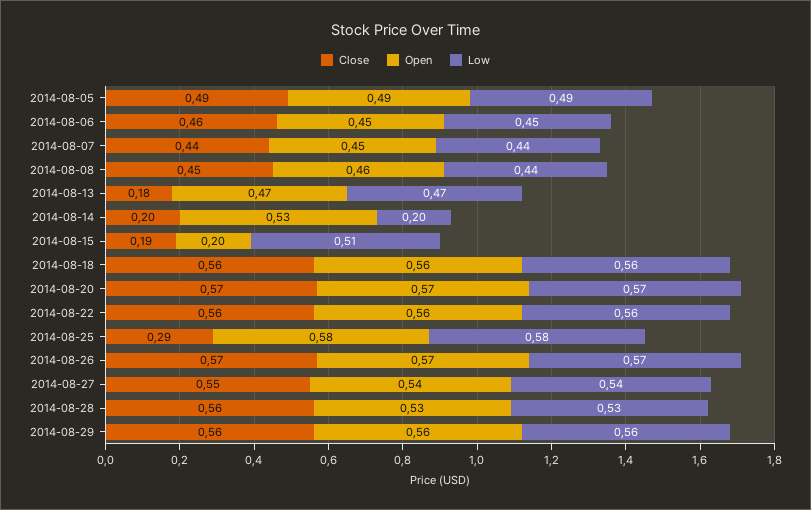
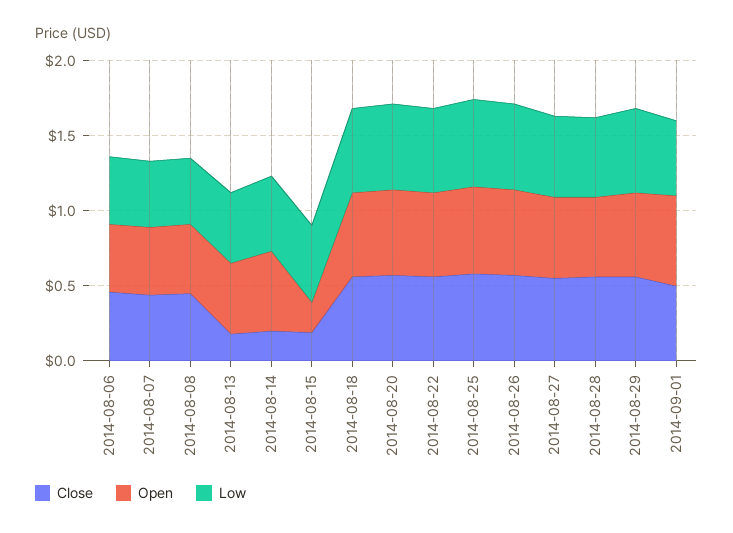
Close, 2014-08-05: 0.49 -> none
Open, 2014-08-05: 0.49 -> none
Low, 2014-08-05: 0.49 -> none
Low, 2014-08-14: 0.2 -> 0.5
Close, 2014-08-25: 0.29 -> 0.6
Close, 2014-09-01: none -> 0.5
Open, 2014-09-01: none -> 0.6
Low, 2014-09-01: none -> 0.5

